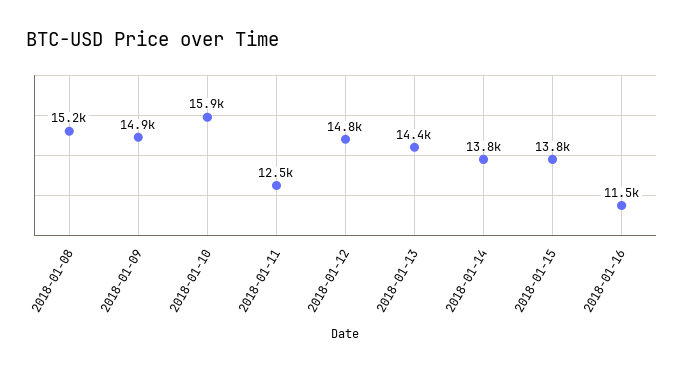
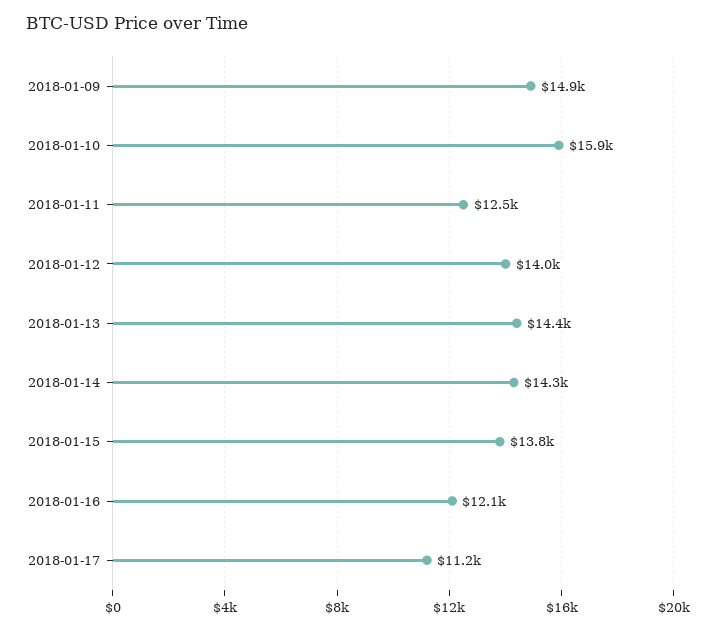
2018-01-08: 15200 -> none
2018-01-12: 14800 -> 14000
2018-01-14: 13800 -> 14300
2018-01-16: 11500 -> 12100
2018-01-17: none -> 11200

